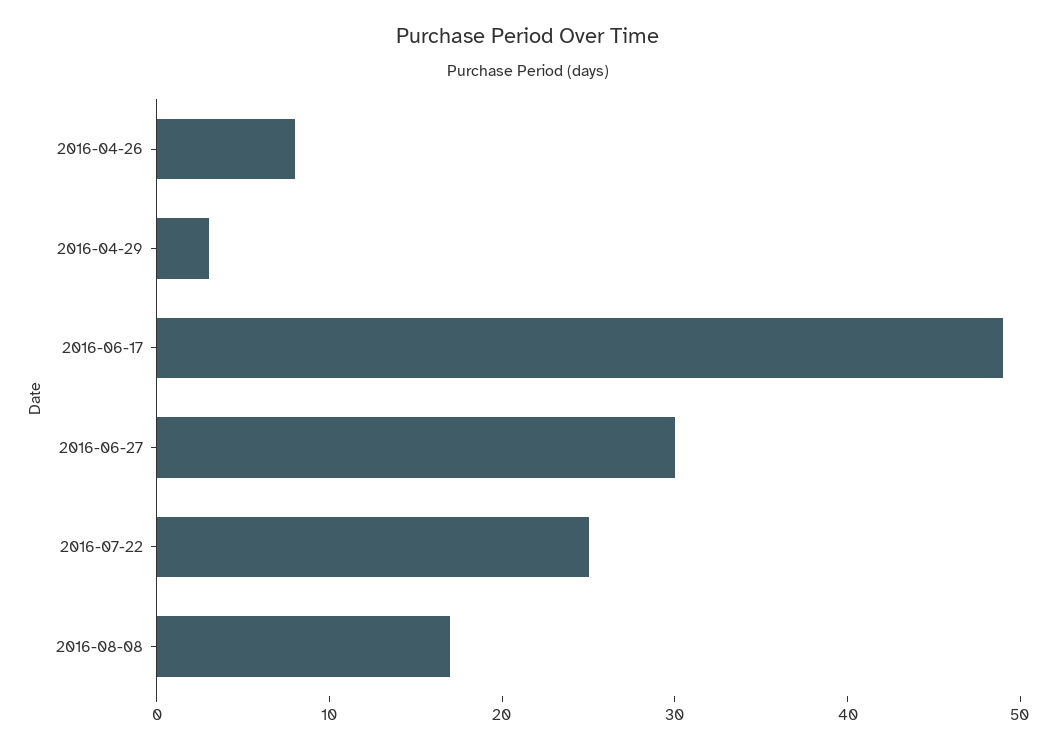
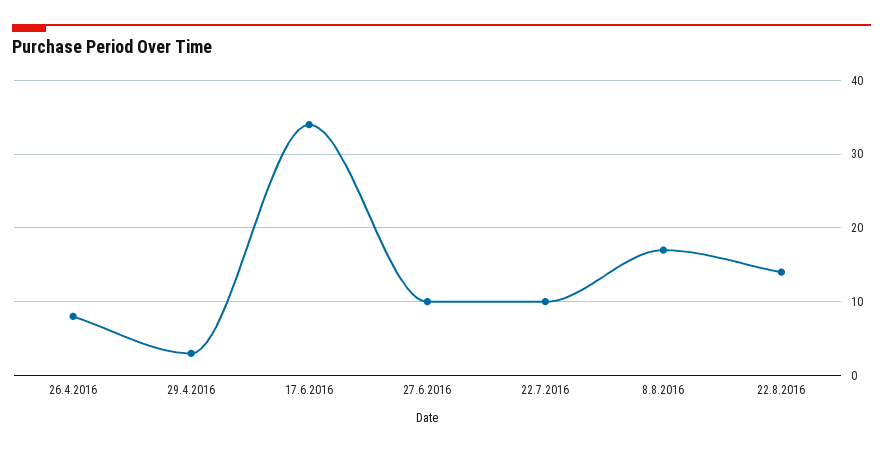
2016-06-17: 49 -> 34
2016-06-27: 30 -> 10
2016-07-22: 25 -> 10
22.8.2016: none -> 14

